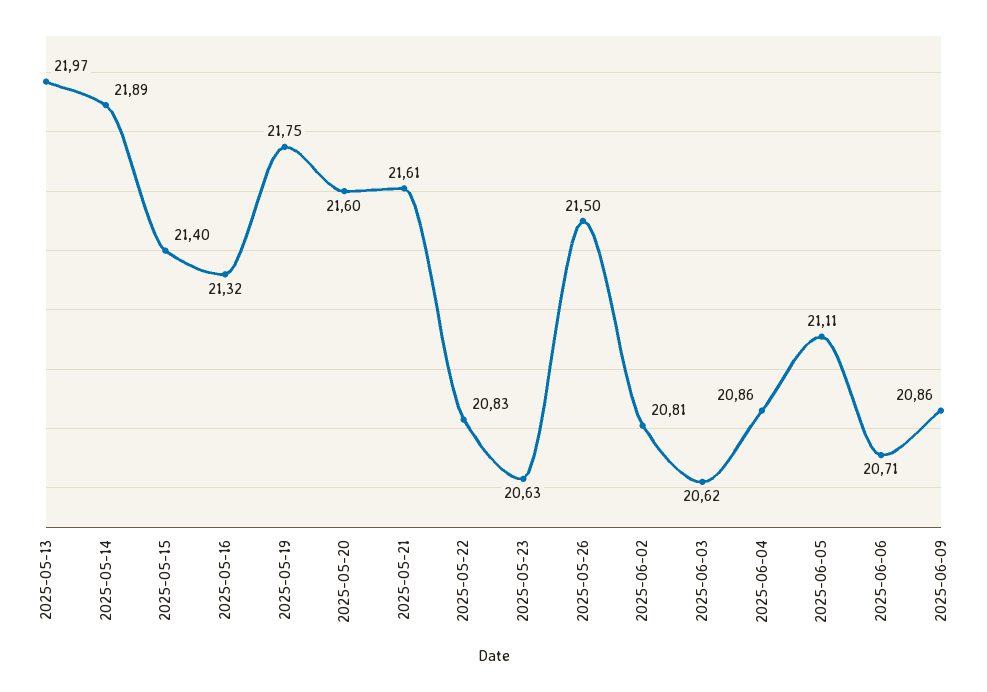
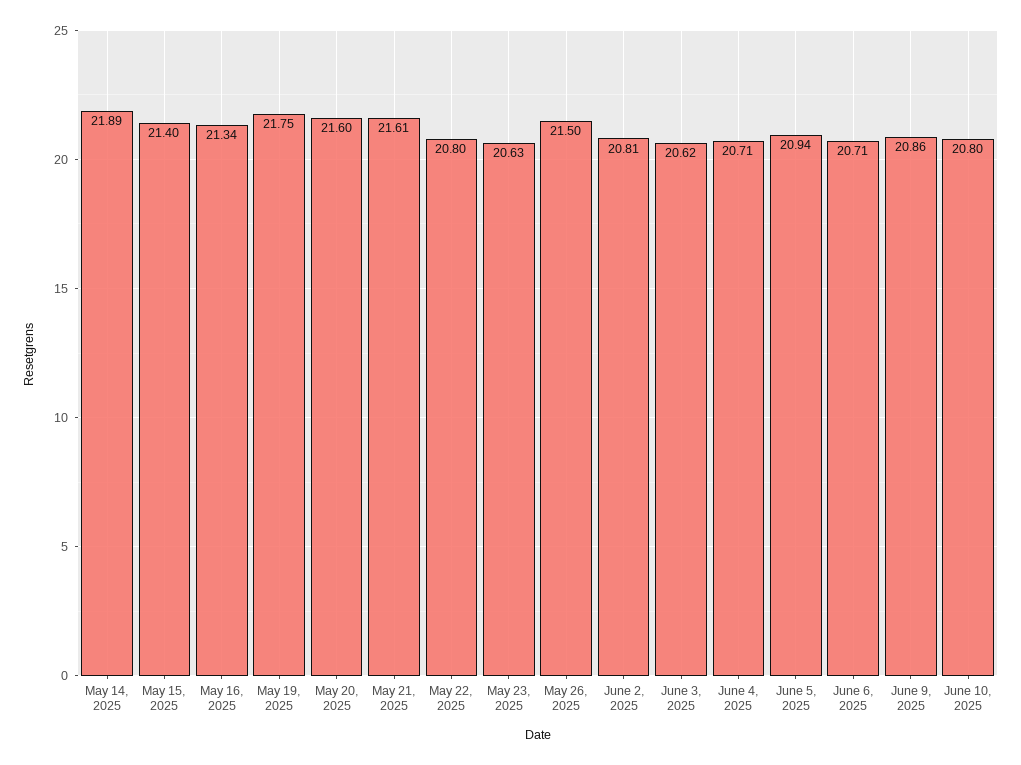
2025-05-13: 21.97 -> none
2025-05-16: 21.32 -> 21.34
2025-05-22: 20.83 -> 20.8
2025-06-04: 20.86 -> 20.71
2025-06-05: 21.11 -> 20.94
June 10, 2025: none -> 20.8

